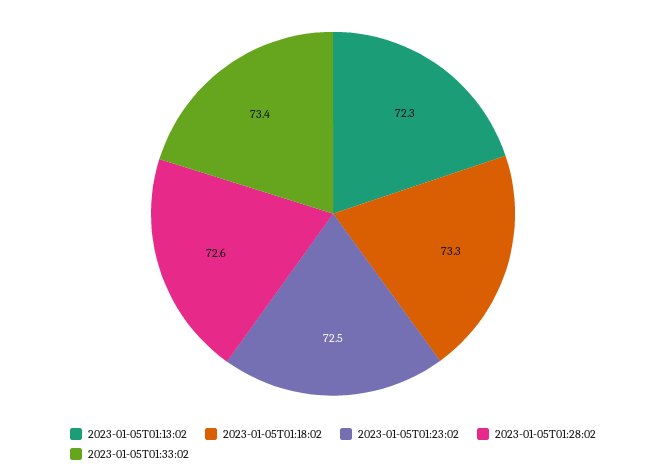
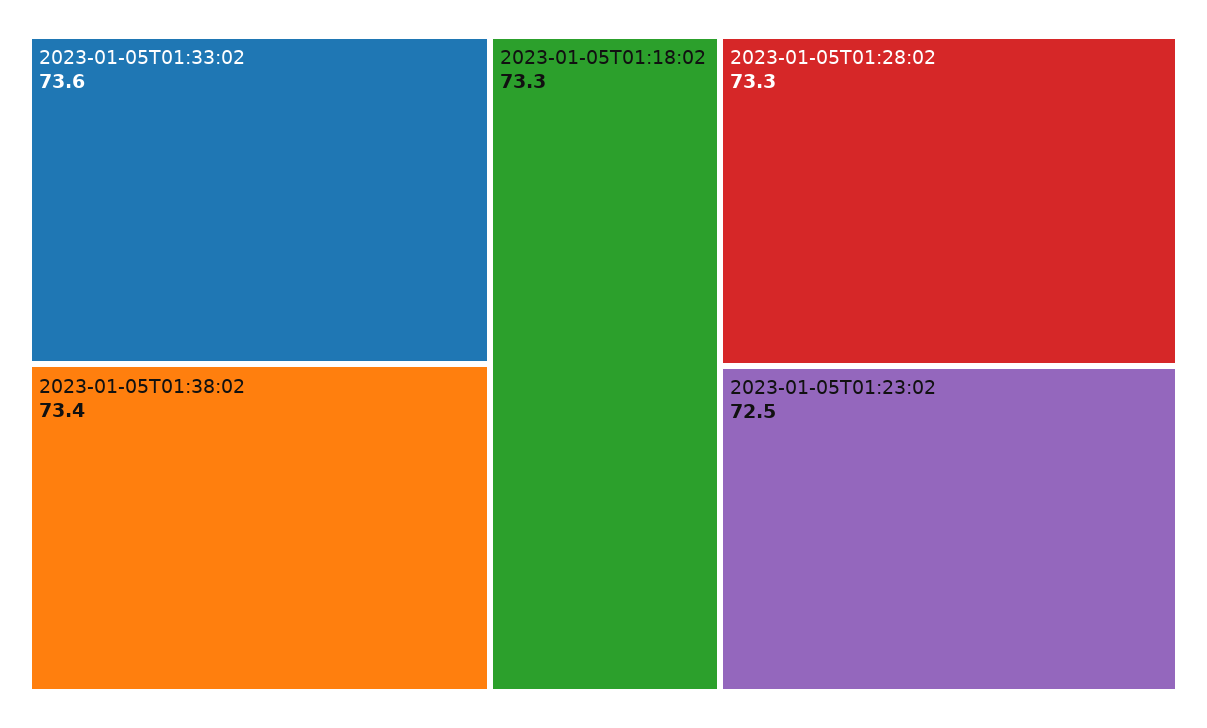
2023-01-05T01:13:02: 72.3 -> none
2023-01-05T01:28:02: 72.6 -> 73.3
2023-01-05T01:33:02: 73.4 -> 73.6
2023-01-05T01:38:02: none -> 73.4

